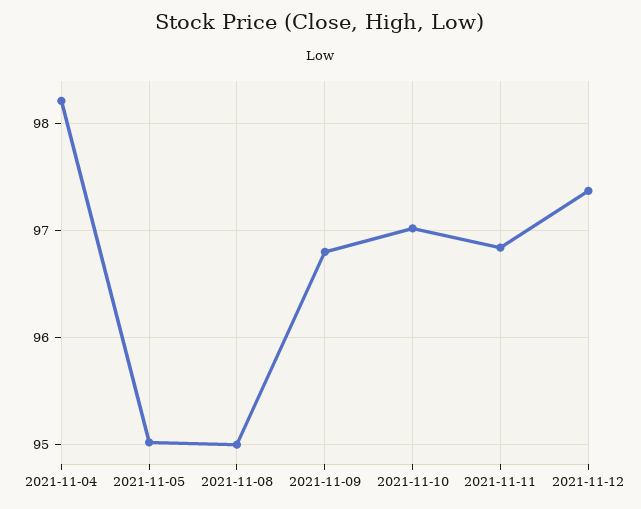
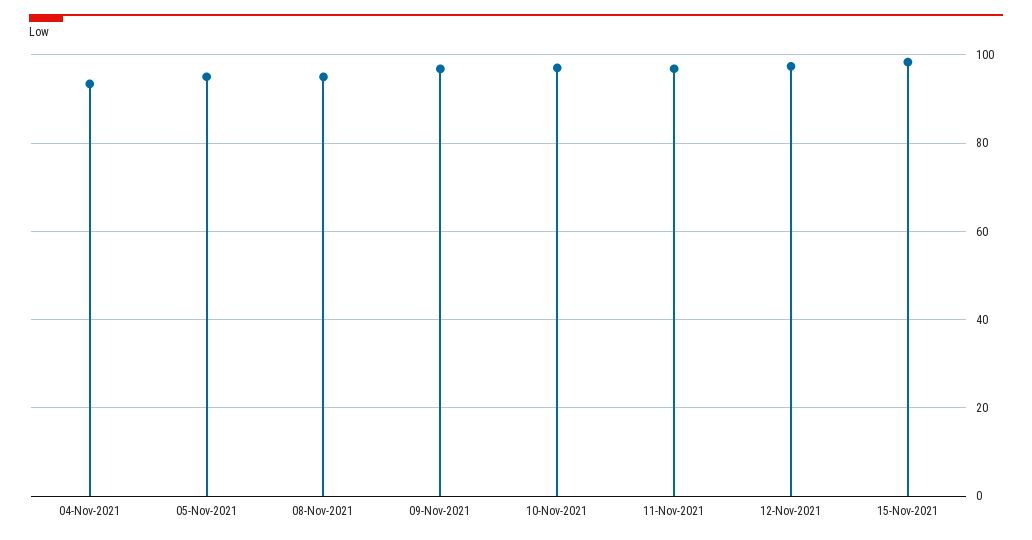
2021-11-04: 98.2 -> 94
15-Nov-2021: none -> 98

